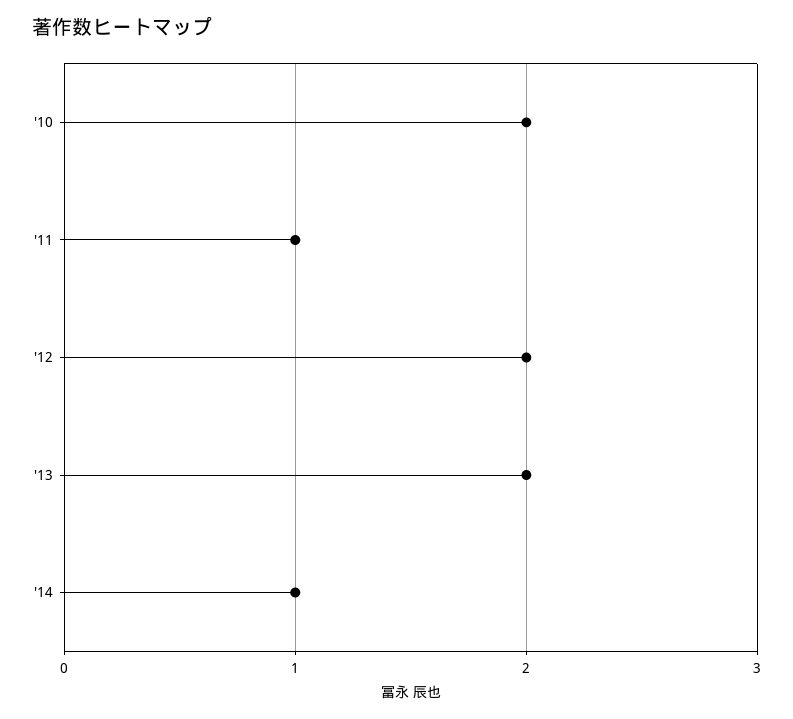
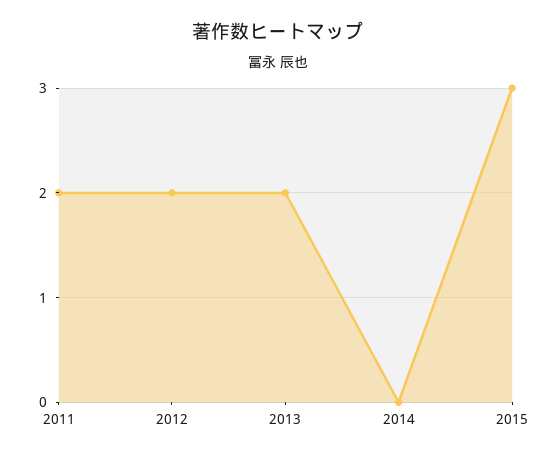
'10: 2 -> none
'11: 1 -> 2
'14: 1 -> 0
2015: none -> 3

